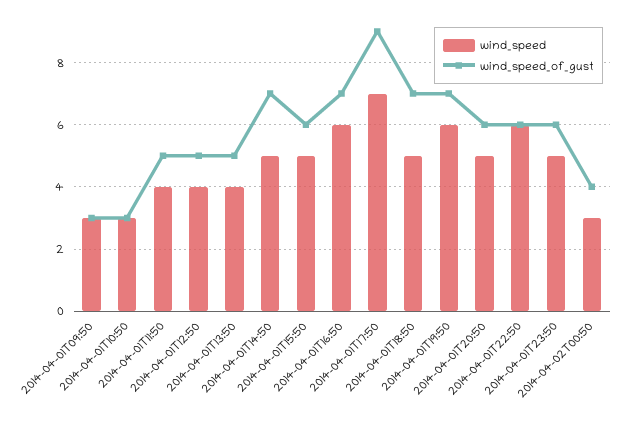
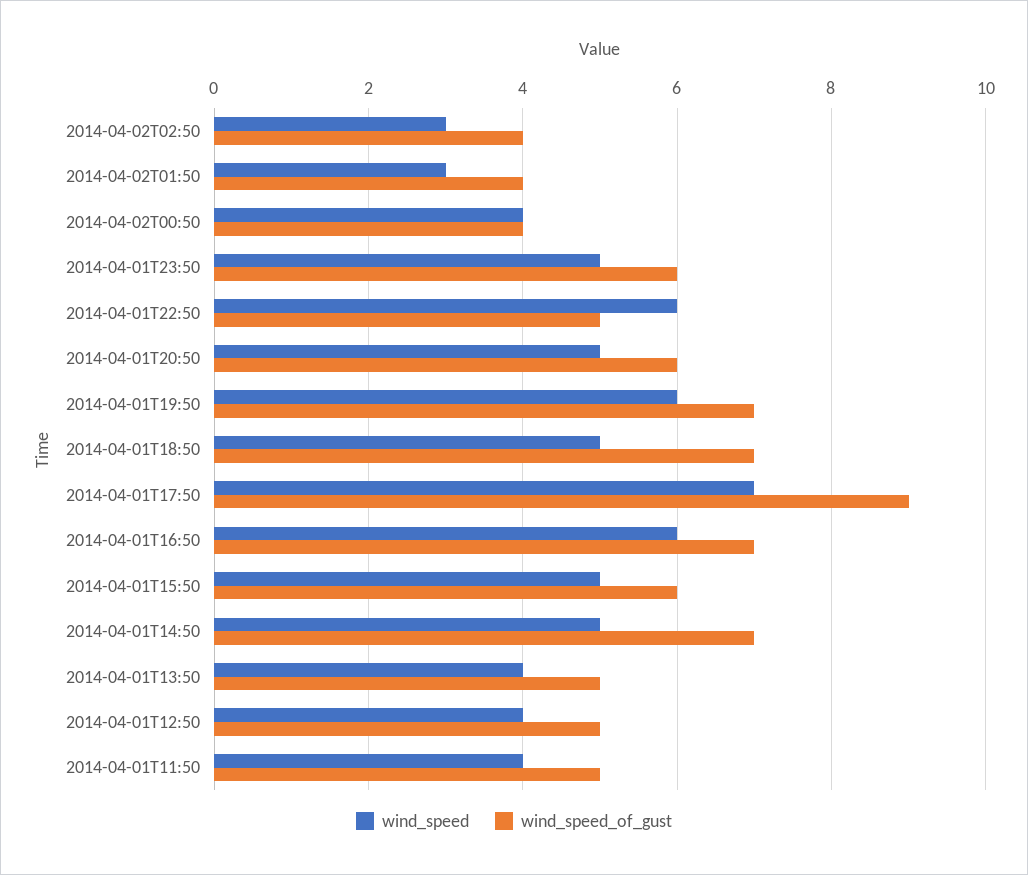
wind_speed, 2014-04-01T09:50: 3 -> none
wind_speed_of_gust, 2014-04-01T09:50: 3 -> none
wind_speed, 2014-04-01T10:50: 3 -> none
wind_speed_of_gust, 2014-04-01T10:50: 3 -> none
wind_speed_of_gust, 2014-04-01T22:50: 6 -> 5
wind_speed, 2014-04-02T00:50: 3 -> 4
wind_speed, 2014-04-02T02:50: none -> 3
wind_speed_of_gust, 2014-04-02T02:50: none -> 4
wind_speed, 2014-04-02T01:50: none -> 3
wind_speed_of_gust, 2014-04-02T01:50: none -> 4

